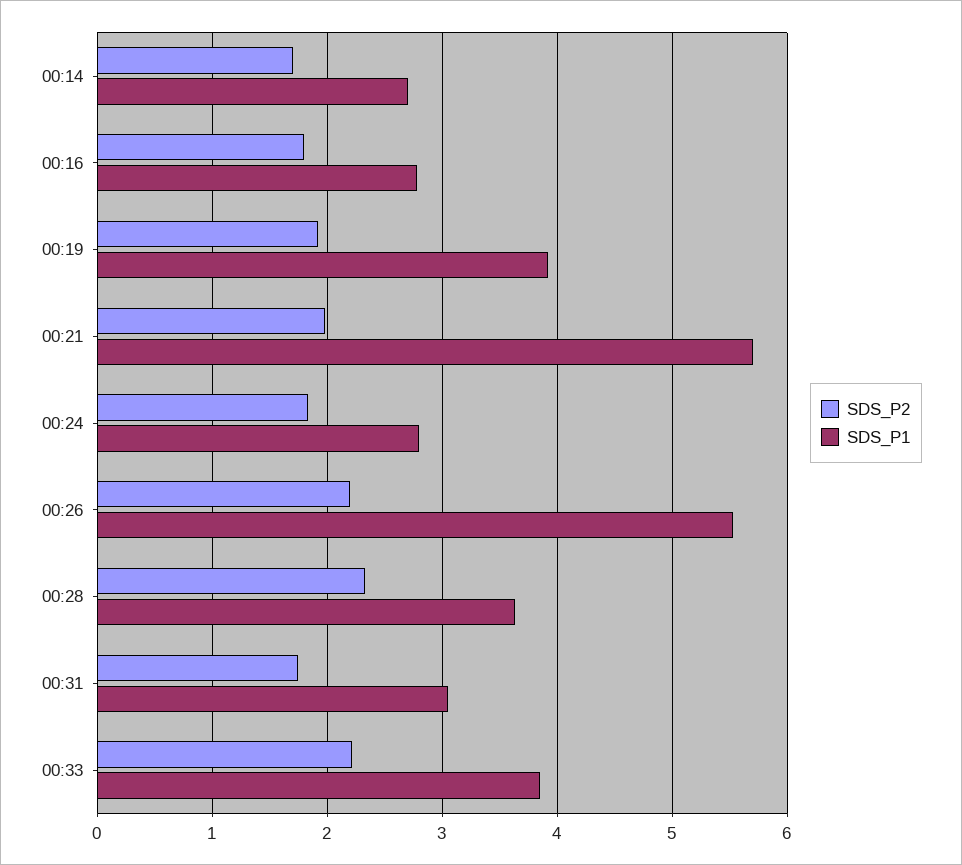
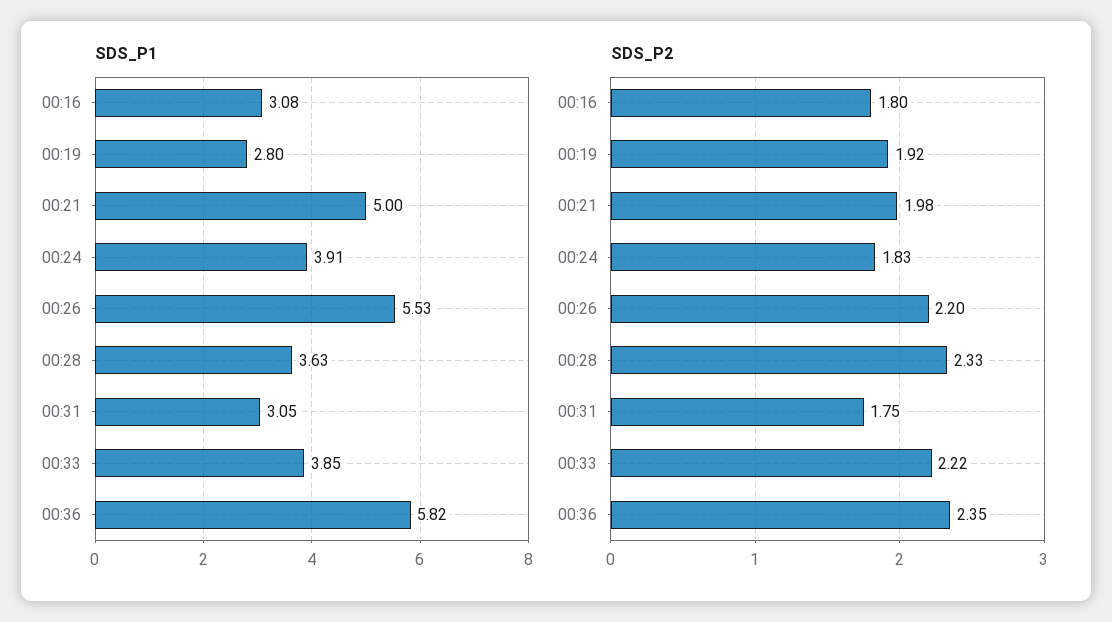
SDS_P2, 00:14: 1.7 -> none
SDS_P1, 00:14: 2.7 -> none
SDS_P1, 00:16: 2.8 -> 3.08
SDS_P1, 00:19: 3.9 -> 2.8
SDS_P1, 00:21: 5.7 -> 5
SDS_P1, 00:24: 2.8 -> 3.91
SDS_P1, 00:36: none -> 5.82
SDS_P2, 00:36: none -> 2.35

